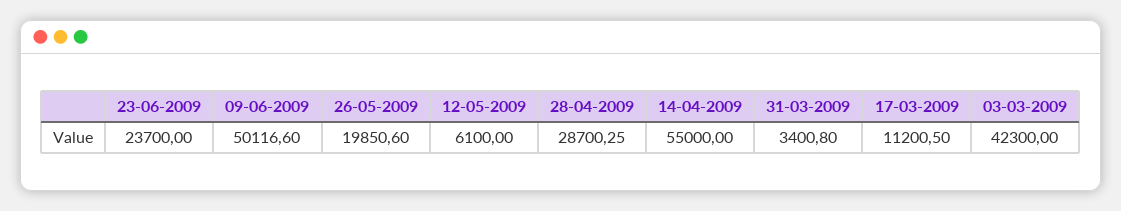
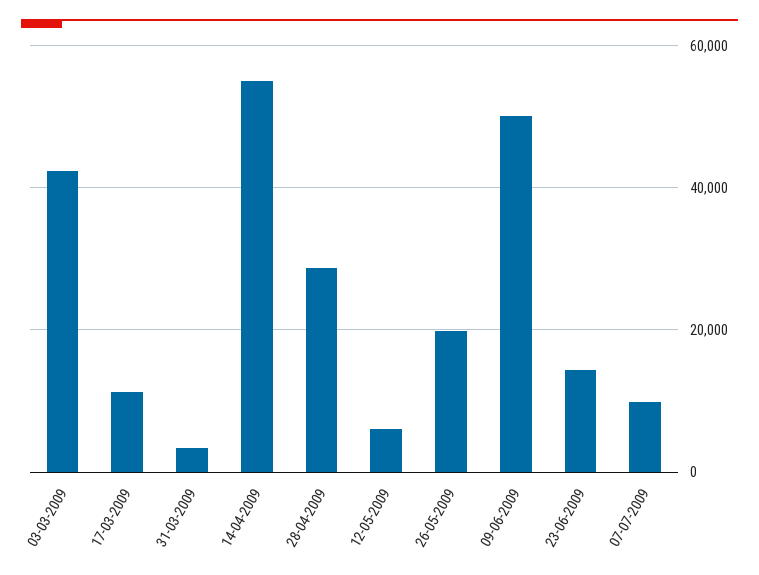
23-06-2009: 23700 -> 14000
07-07-2009: none -> 10000

